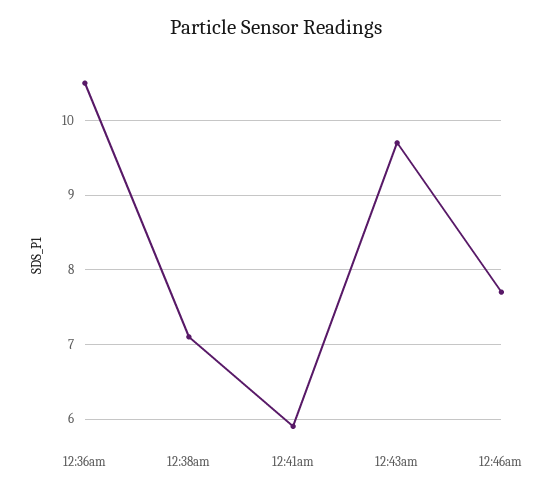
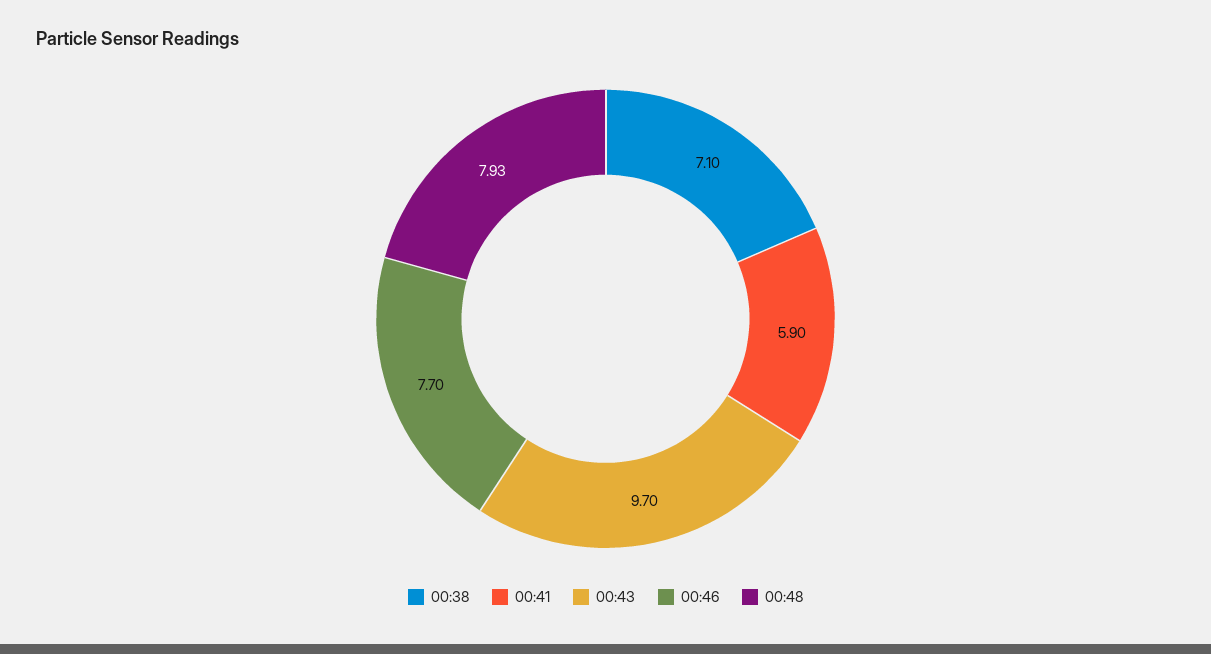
12:36am: 10.5 -> none
00:48: none -> 7.93

